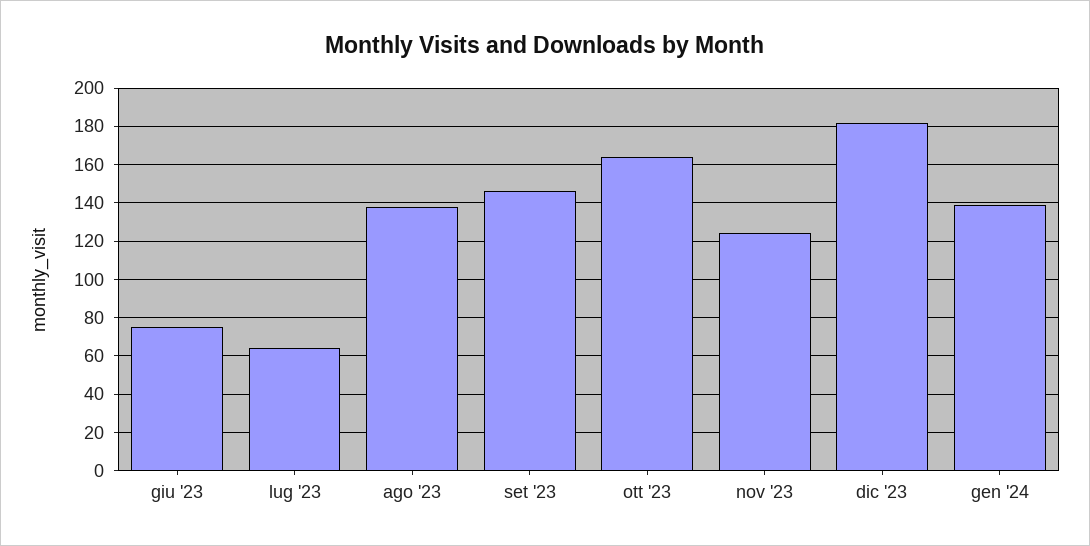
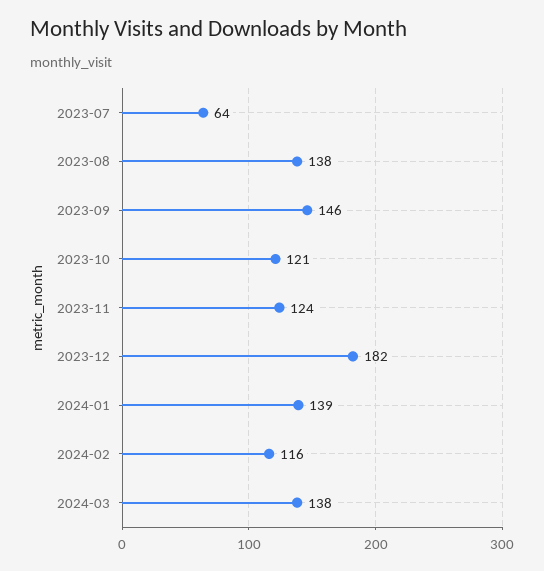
giu '23: 75 -> none
ott '23: 165 -> 121
2024-02: none -> 116
2024-03: none -> 138

